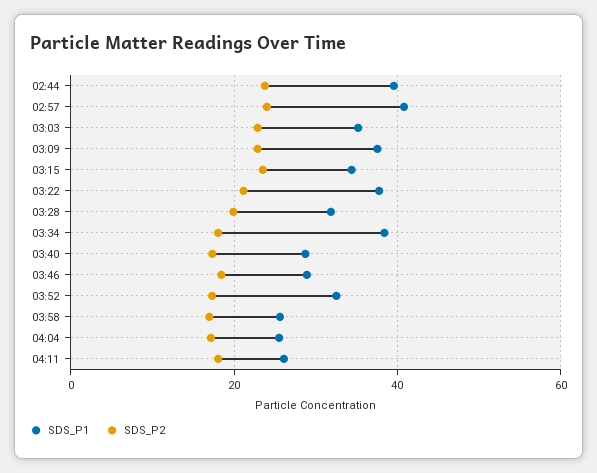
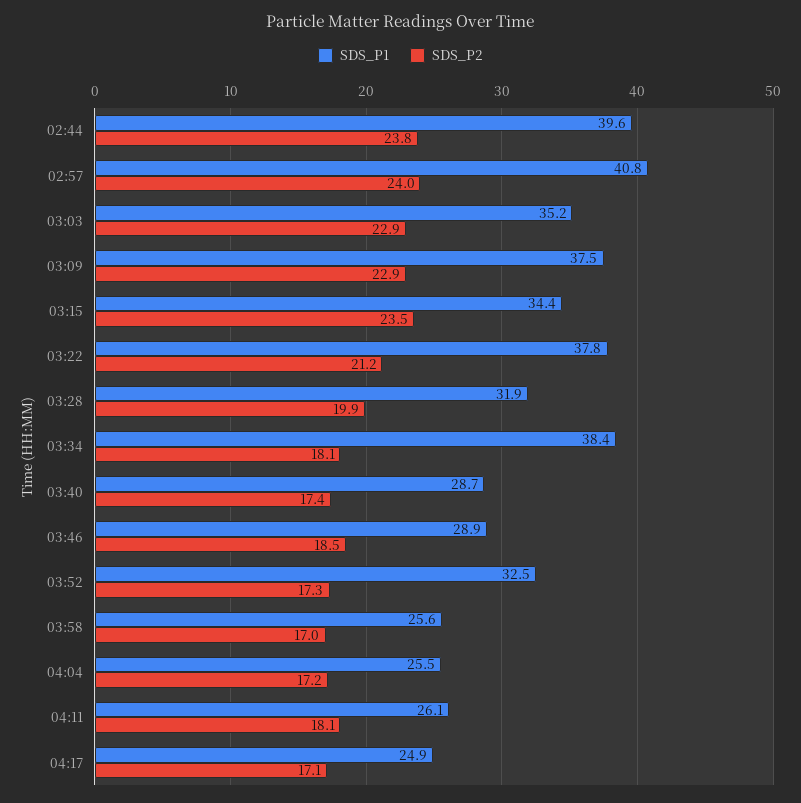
SDS_P1, 04:17: none -> 24.9
SDS_P2, 04:17: none -> 17.1

